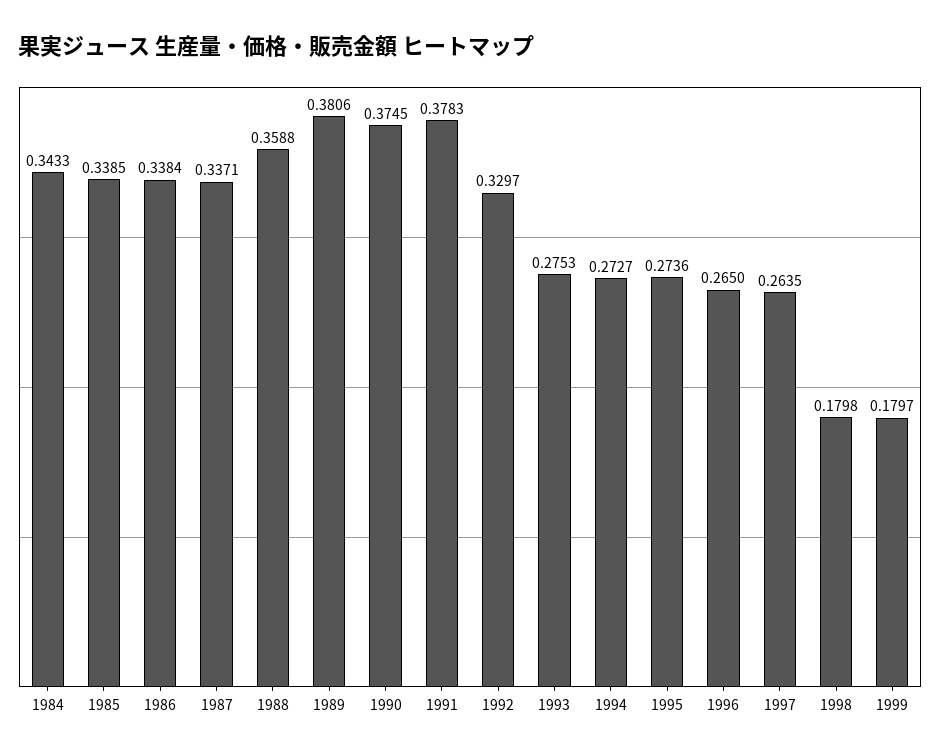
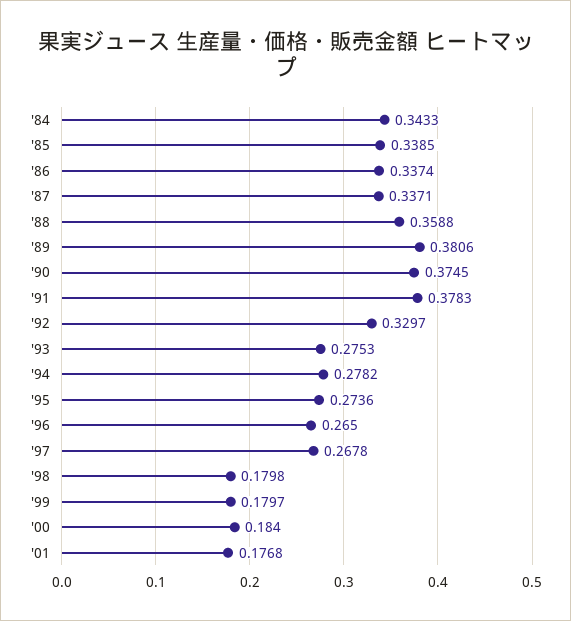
1986: 0.3384 -> 0.3374
1994: 0.2727 -> 0.2782
1997: 0.2635 -> 0.2678
'00: none -> 0.184
'01: none -> 0.1768

